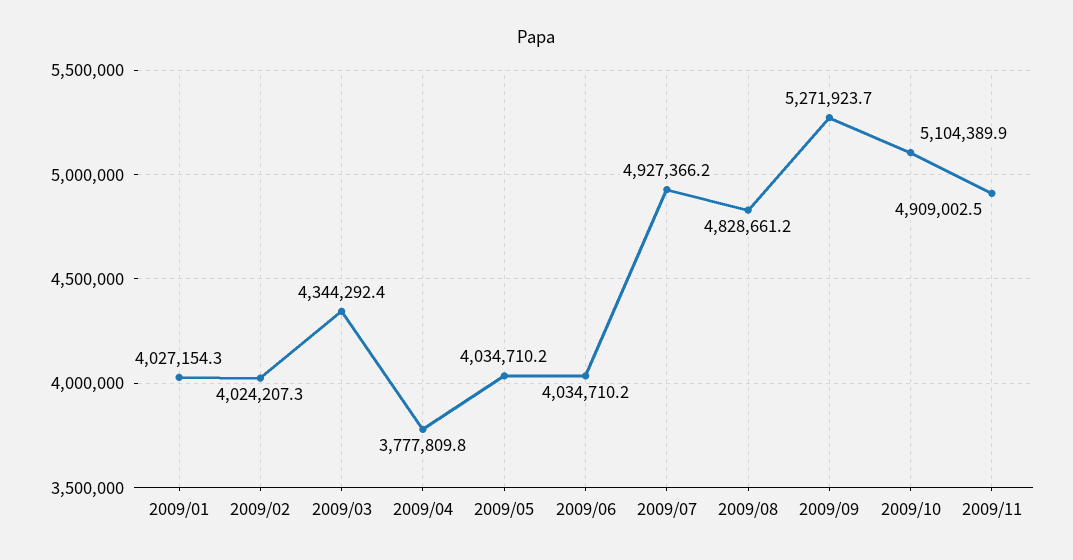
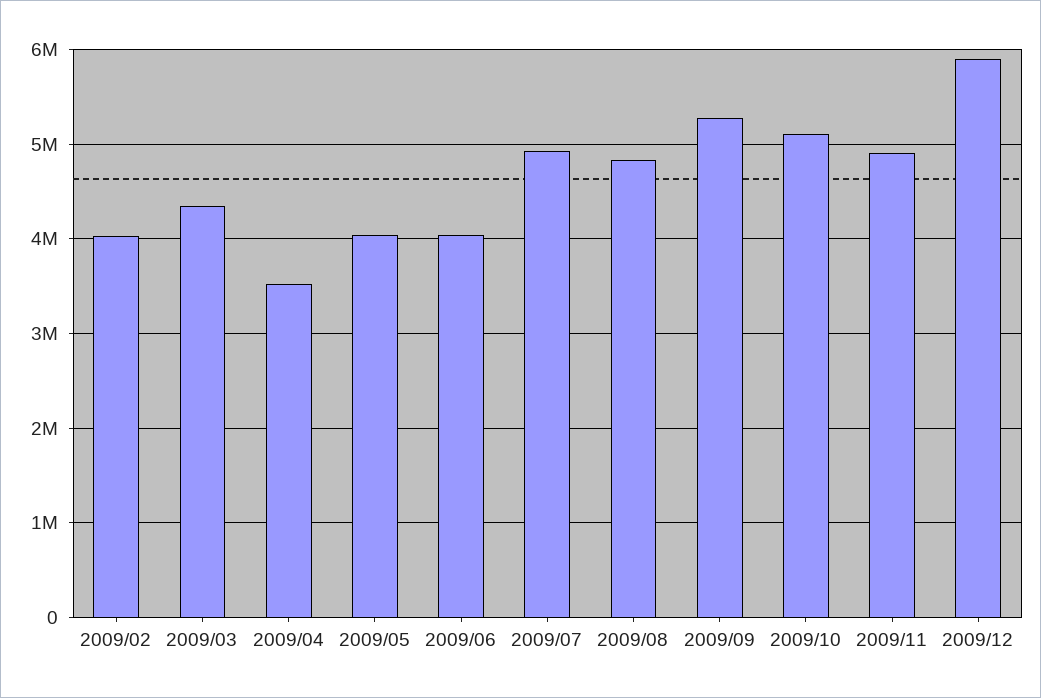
2009/01: 4027154.3 -> none
2009/04: 3777809.8 -> 3500000
2009/12: none -> 5900000

